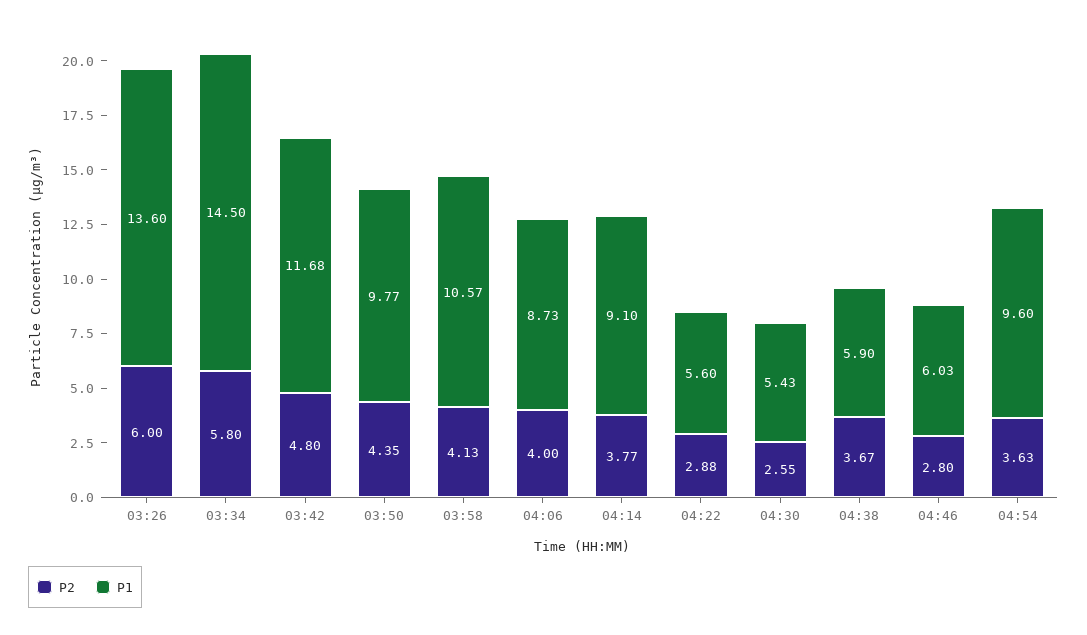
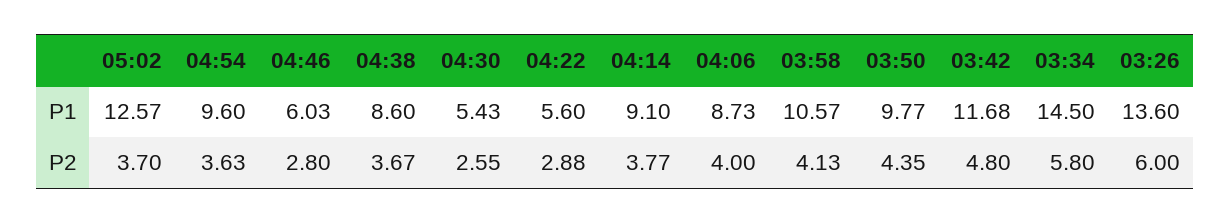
P1, 04:38: 5.9 -> 8.6
P1, 05:02: none -> 12.57
P2, 05:02: none -> 3.7

